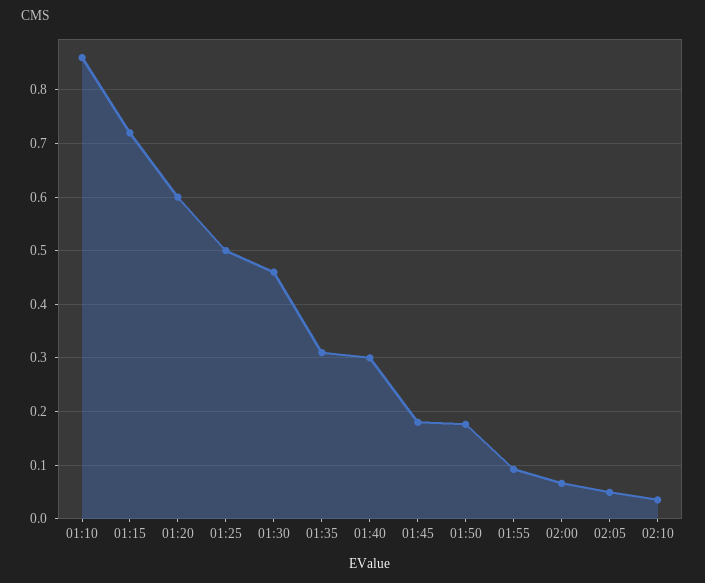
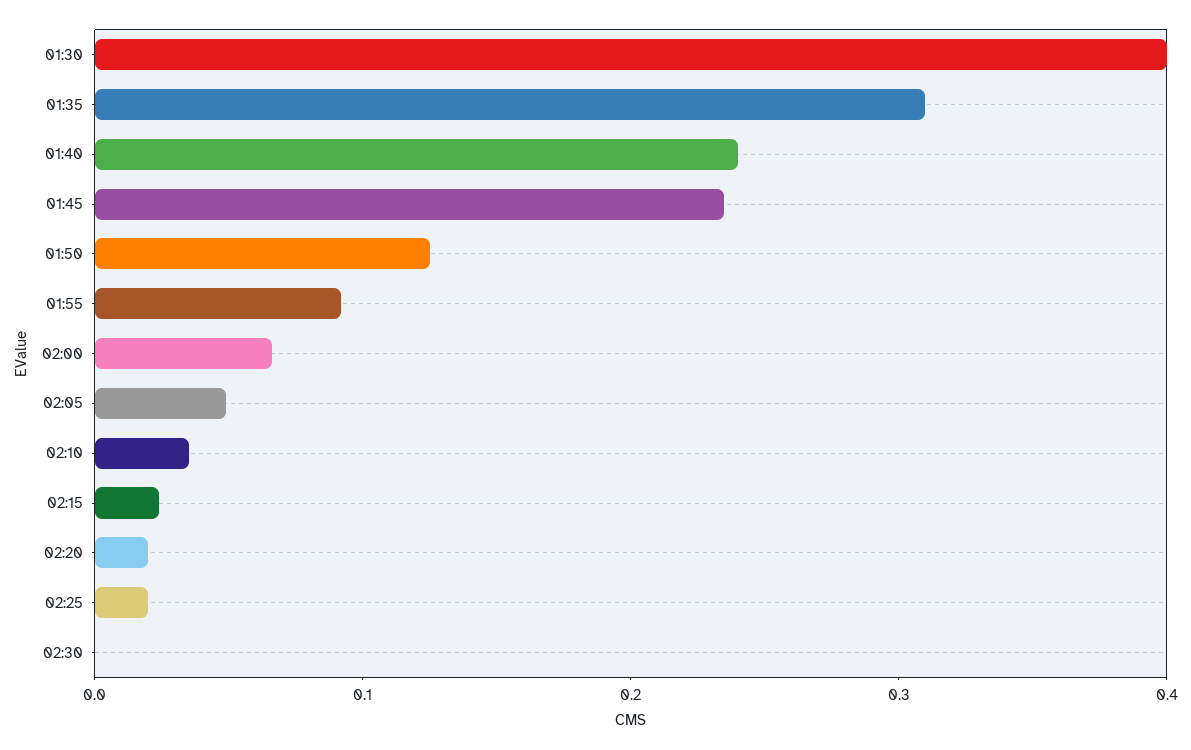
01:10: 0.86 -> none
01:15: 0.72 -> none
01:20: 0.6 -> none
01:25: 0.5 -> none
01:30: 0.46 -> 0.4
01:40: 0.3 -> 0.24
01:45: 0.18 -> 0.24
01:50: 0.18 -> 0.12
02:15: none -> 0.02
02:20: none -> 0.02
02:25: none -> 0.02
02:30: none -> 0

